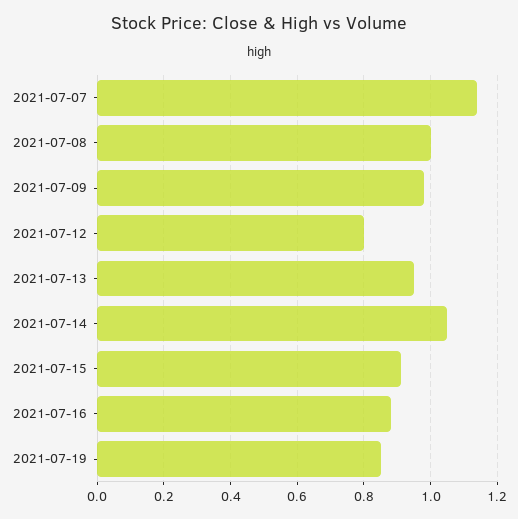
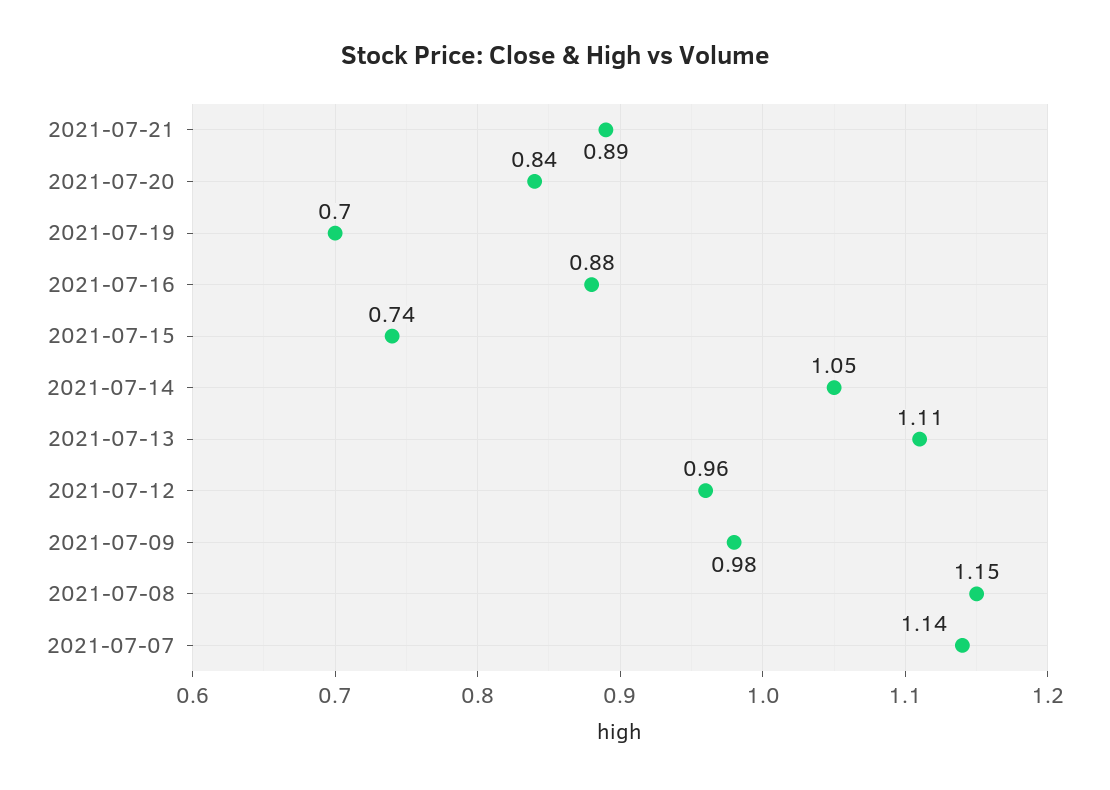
2021-07-08: 1 -> 1.15
2021-07-12: 0.8 -> 0.96
2021-07-13: 0.95 -> 1.11
2021-07-15: 0.9 -> 0.74
2021-07-19: 0.85 -> 0.7
2021-07-21: none -> 0.89
2021-07-20: none -> 0.84

